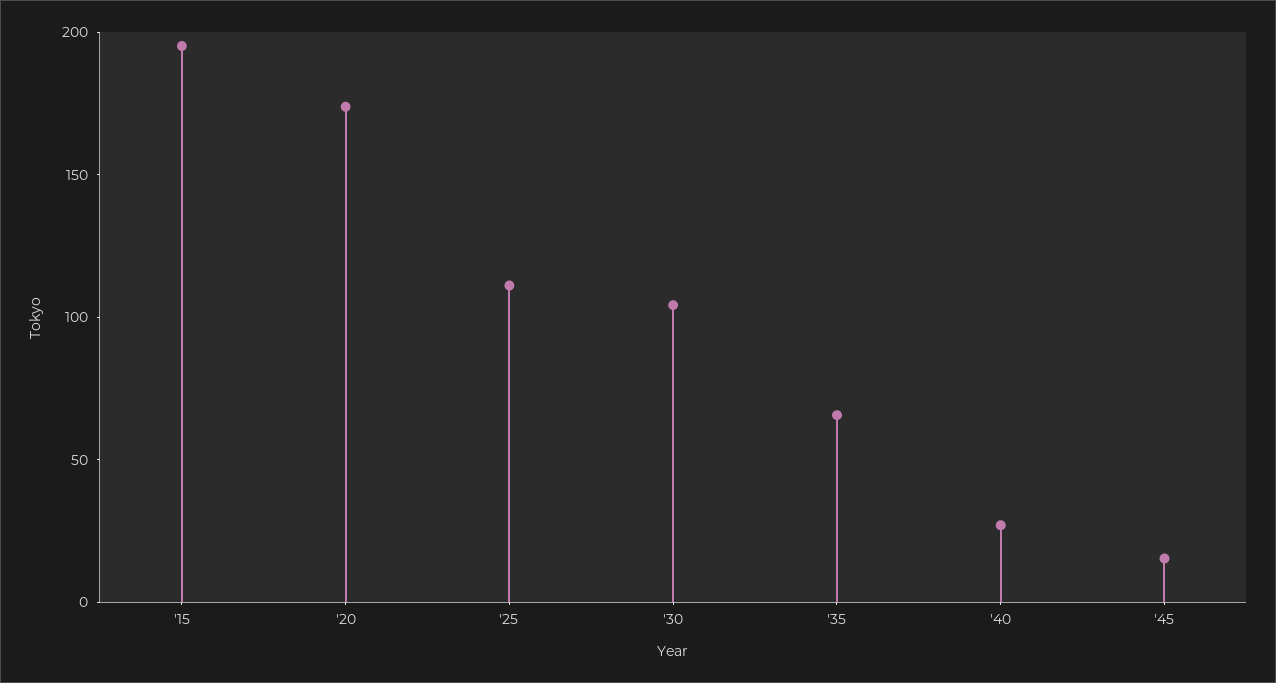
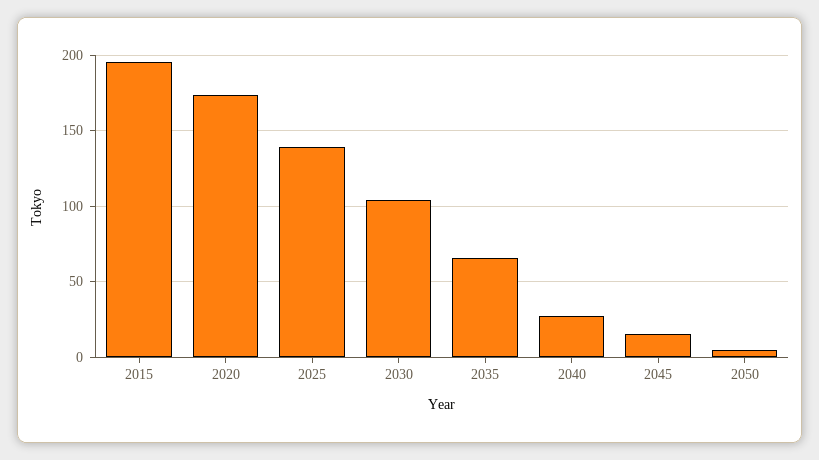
'25: 110 -> 140
2050: none -> 5

